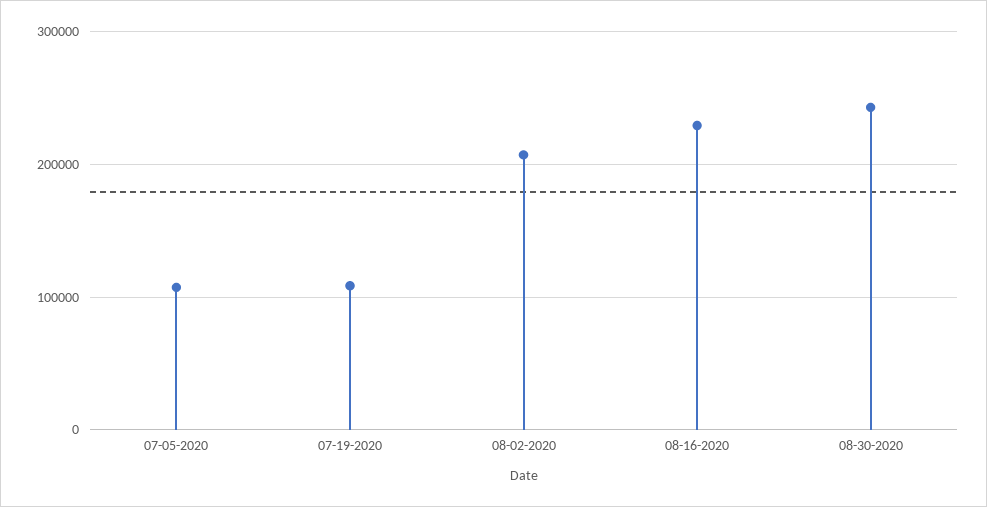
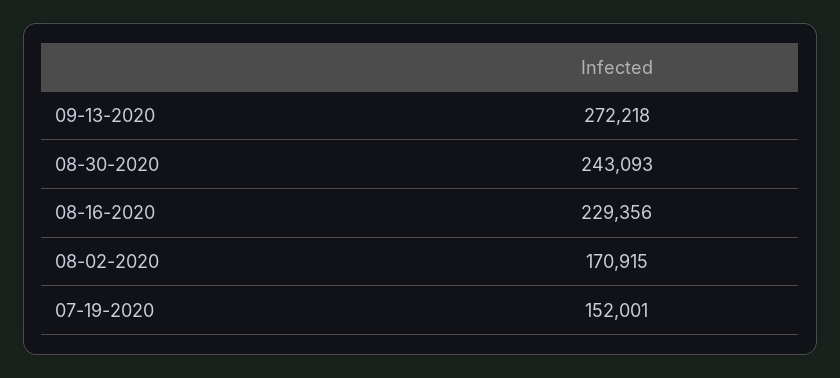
07-05-2020: 110000 -> none
07-19-2020: 110000 -> 152001
08-02-2020: 210000 -> 170915
09-13-2020: none -> 272218

